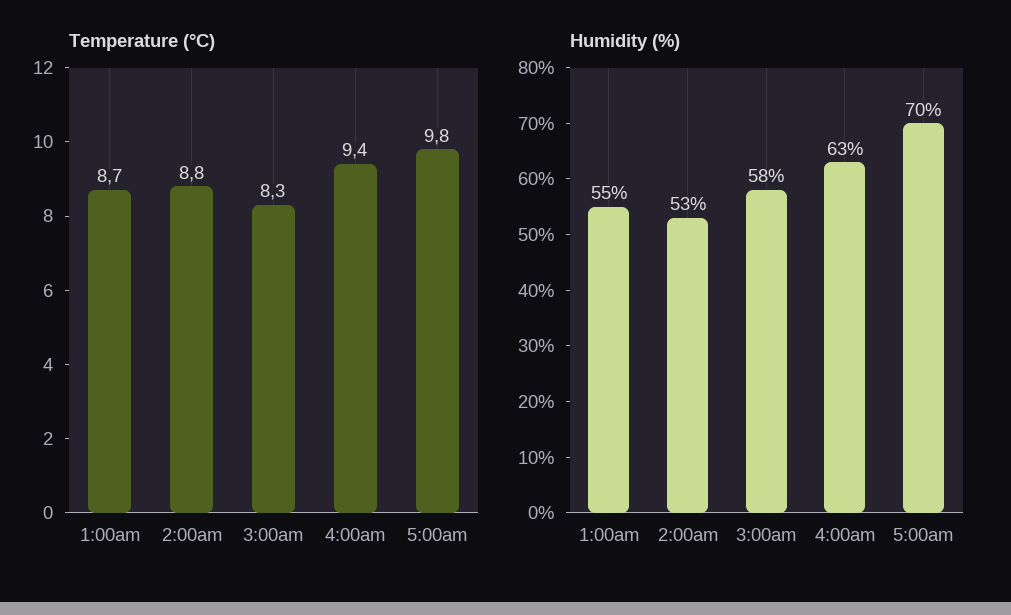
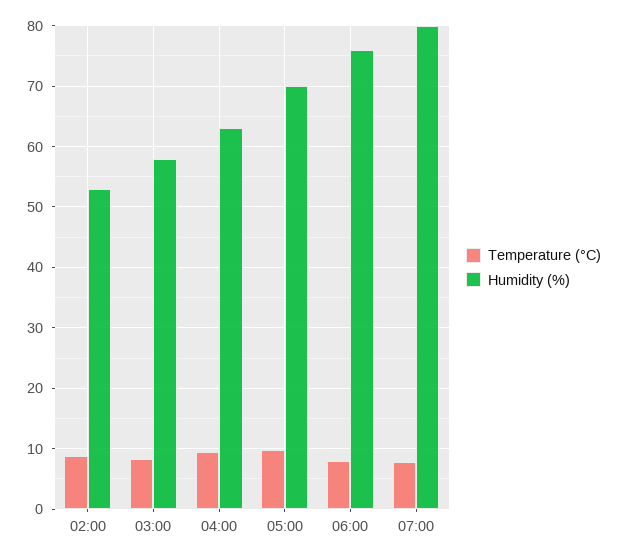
Temperature (°C), 1:00am: 8.7 -> none
Humidity (%), 1:00am: 55 -> none
Temperature (°C), 06:00: none -> 8
Humidity (%), 06:00: none -> 76
Temperature (°C), 07:00: none -> 8
Humidity (%), 07:00: none -> 80

